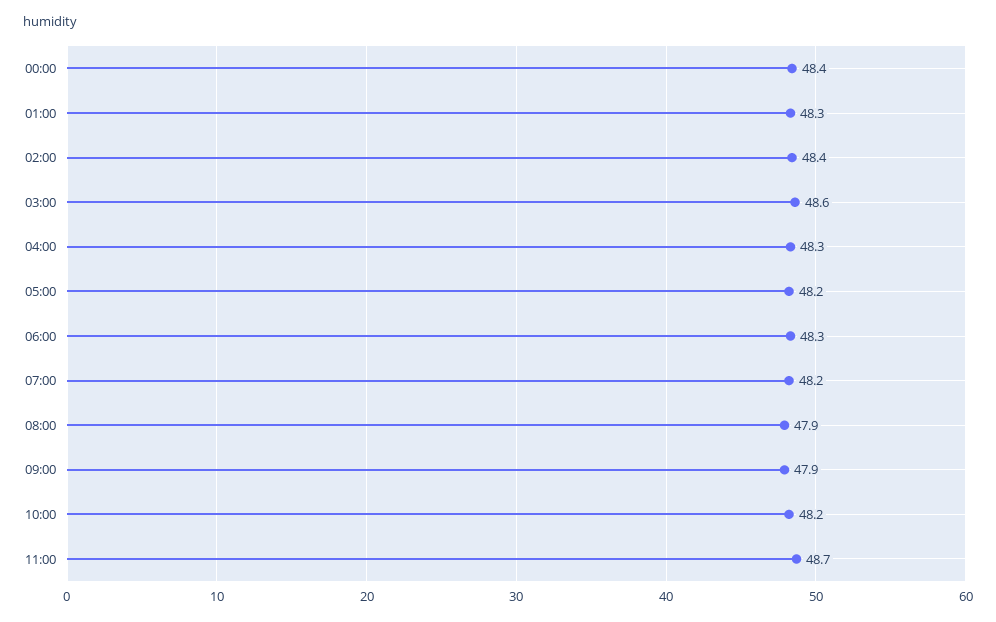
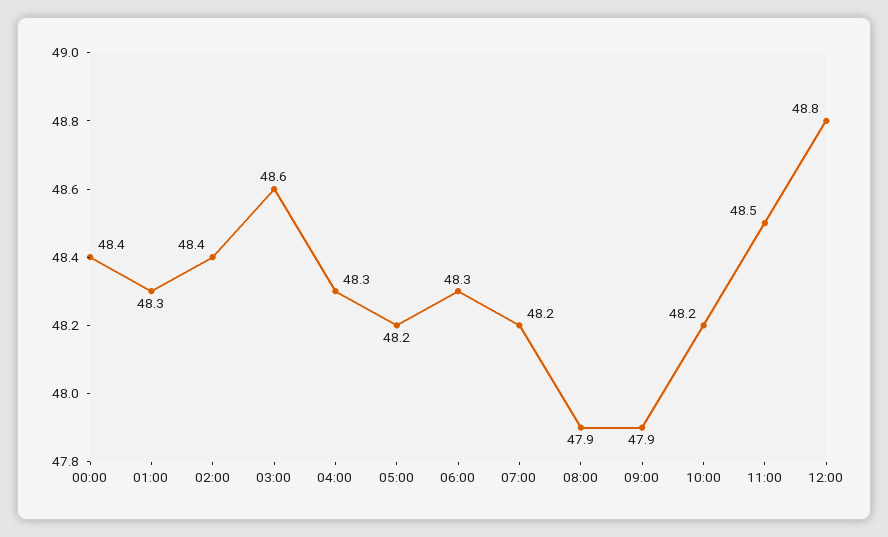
11:00: 48.7 -> 48.5
12:00: none -> 48.8

